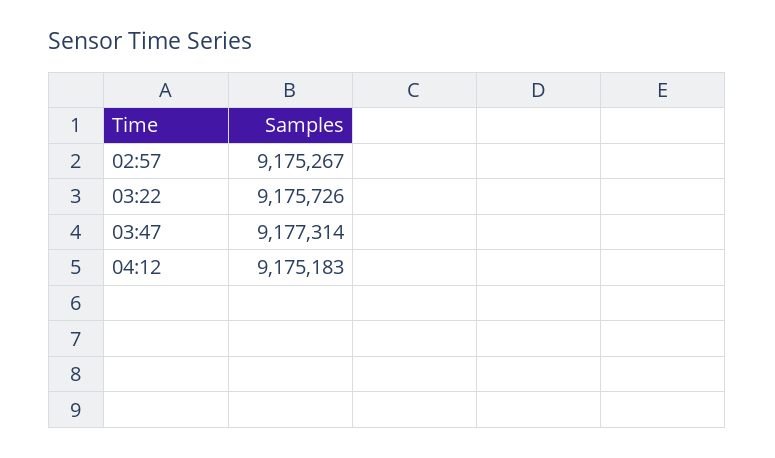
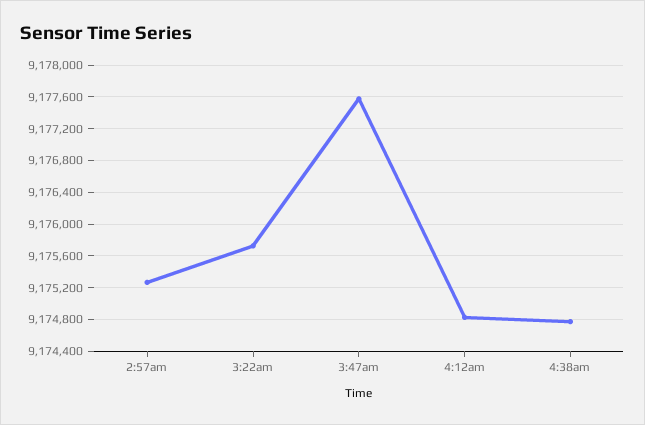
03:47: 9177314 -> 9177600
04:12: 9175183 -> 9174800
4:38am: none -> 9174800

